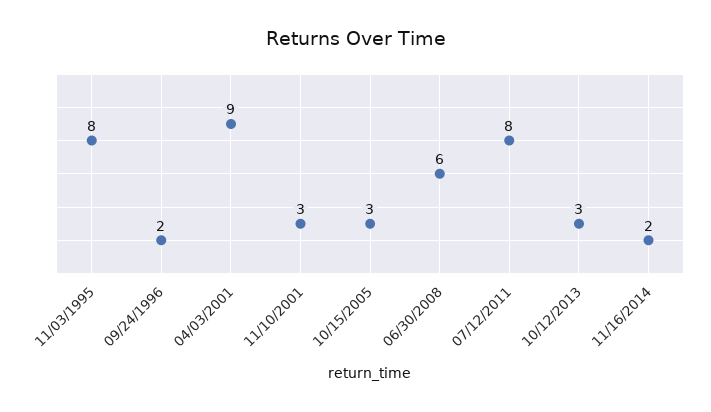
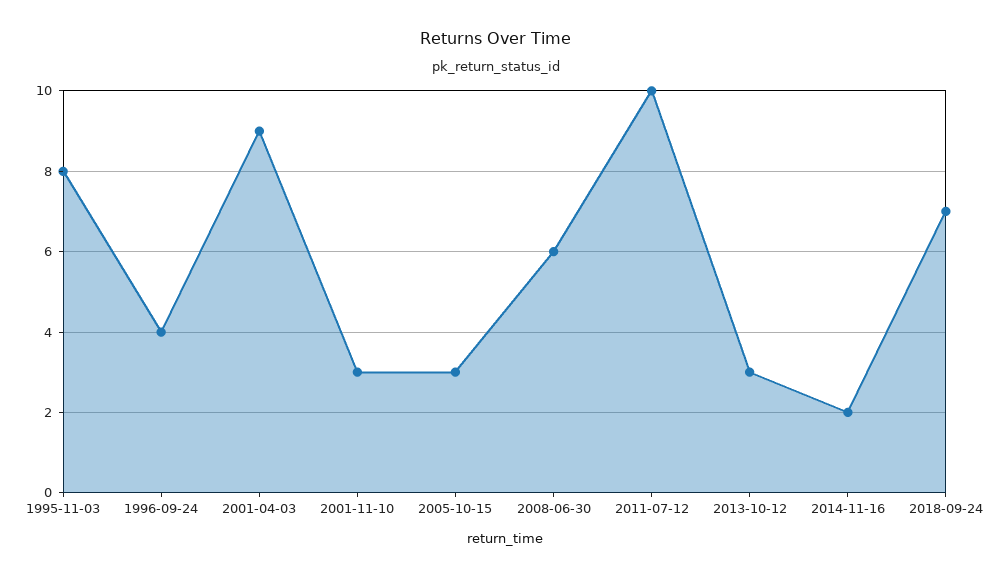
09/24/1996: 2 -> 4
07/12/2011: 8 -> 10
2018-09-24: none -> 7

